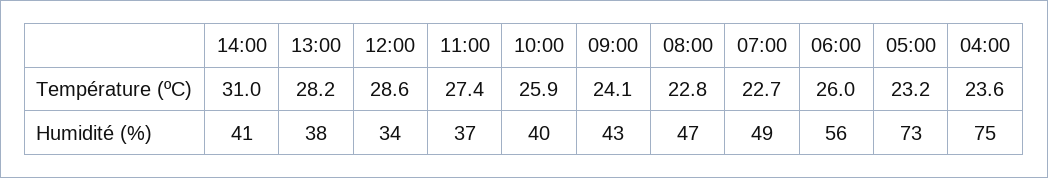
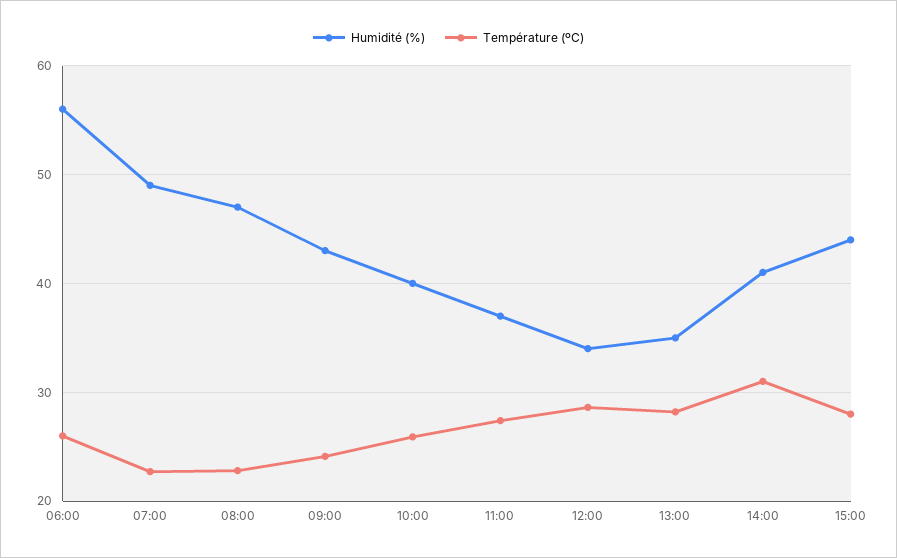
Température (ºC), 05:00: 23.2 -> none
Température (ºC), 04:00: 23.6 -> none
Humidité (%), 13:00: 38 -> 35
Humidité (%), 05:00: 73 -> none
Humidité (%), 04:00: 75 -> none
Humidité (%), 15:00: none -> 44
Température (ºC), 15:00: none -> 28

